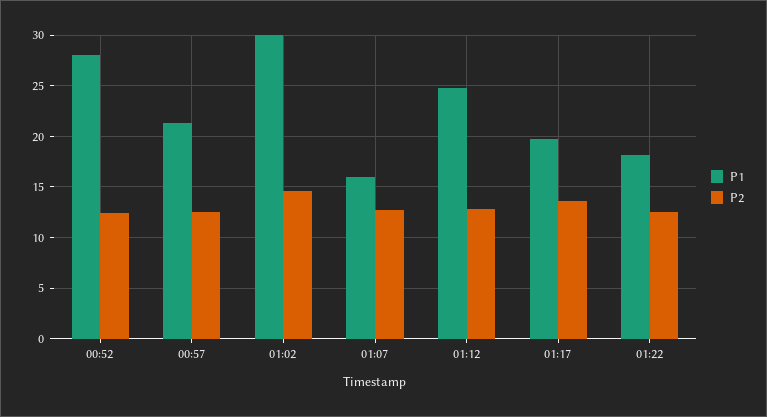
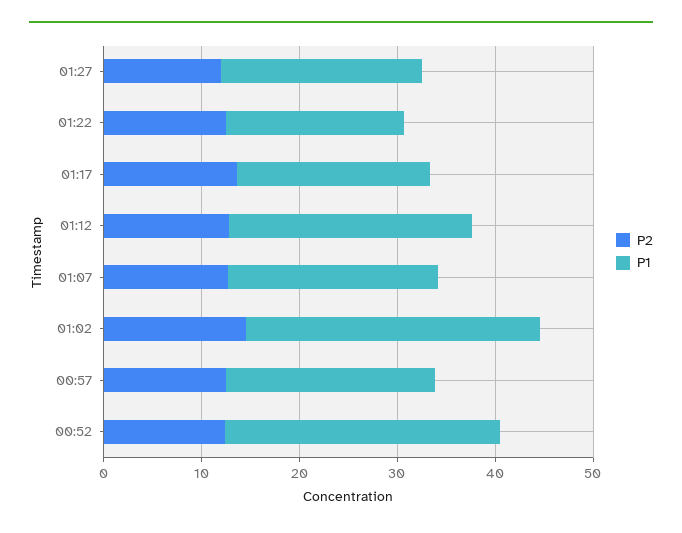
P1, 01:07: 16 -> 22
P2, 01:27: none -> 12
P1, 01:27: none -> 20

